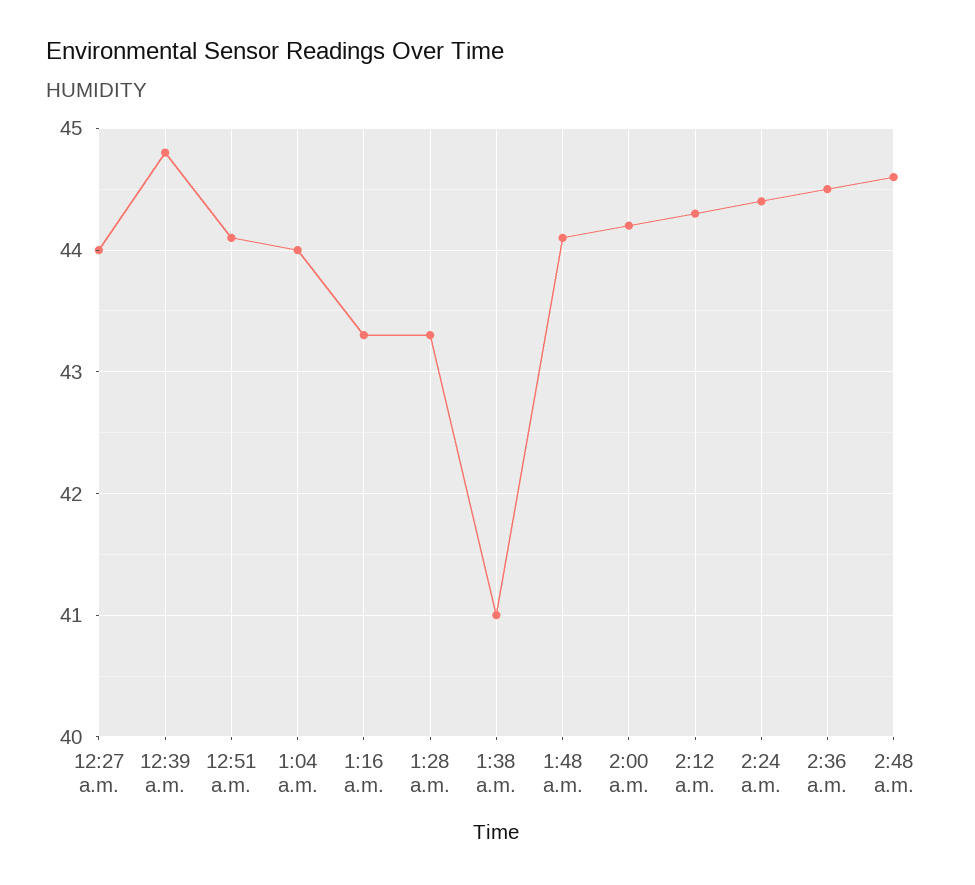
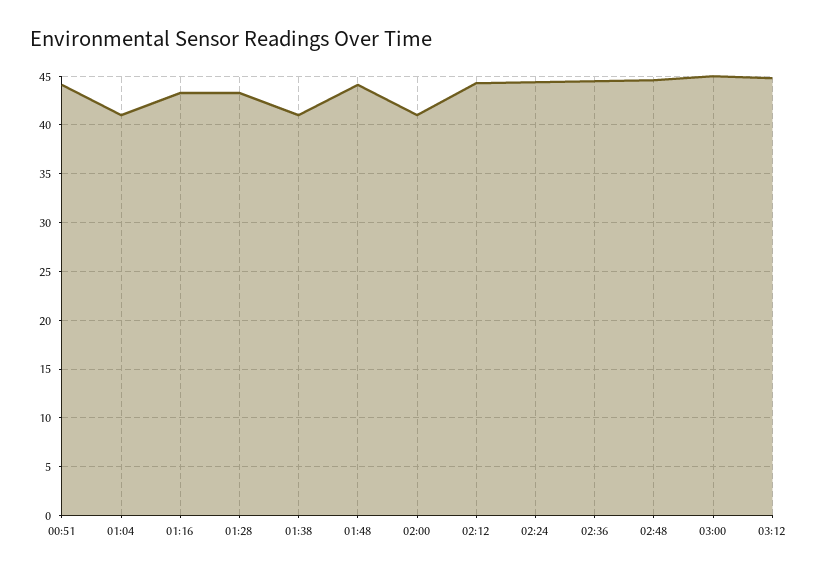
12:27 a.m.: 44 -> none
12:39 a.m.: 44.8 -> none
1:04 a.m.: 44 -> 41
2:00 a.m.: 44.2 -> 41
03:00: none -> 45
03:12: none -> 45

